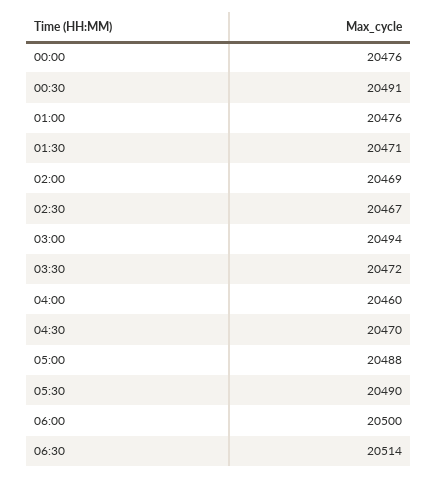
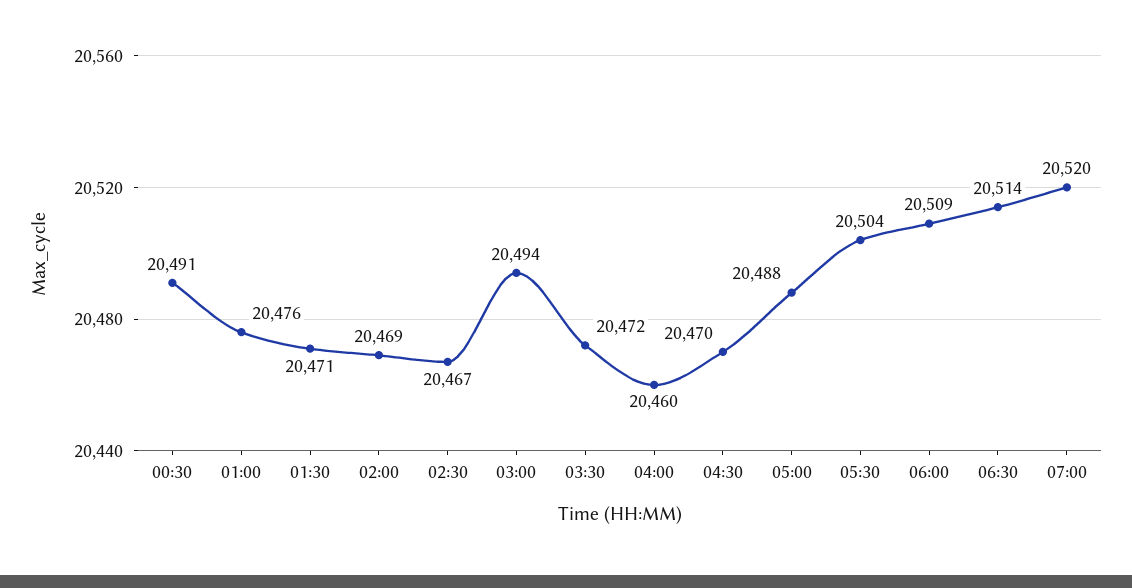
00:00: 20476 -> none
05:30: 20490 -> 20504
06:00: 20500 -> 20509
07:00: none -> 20520

